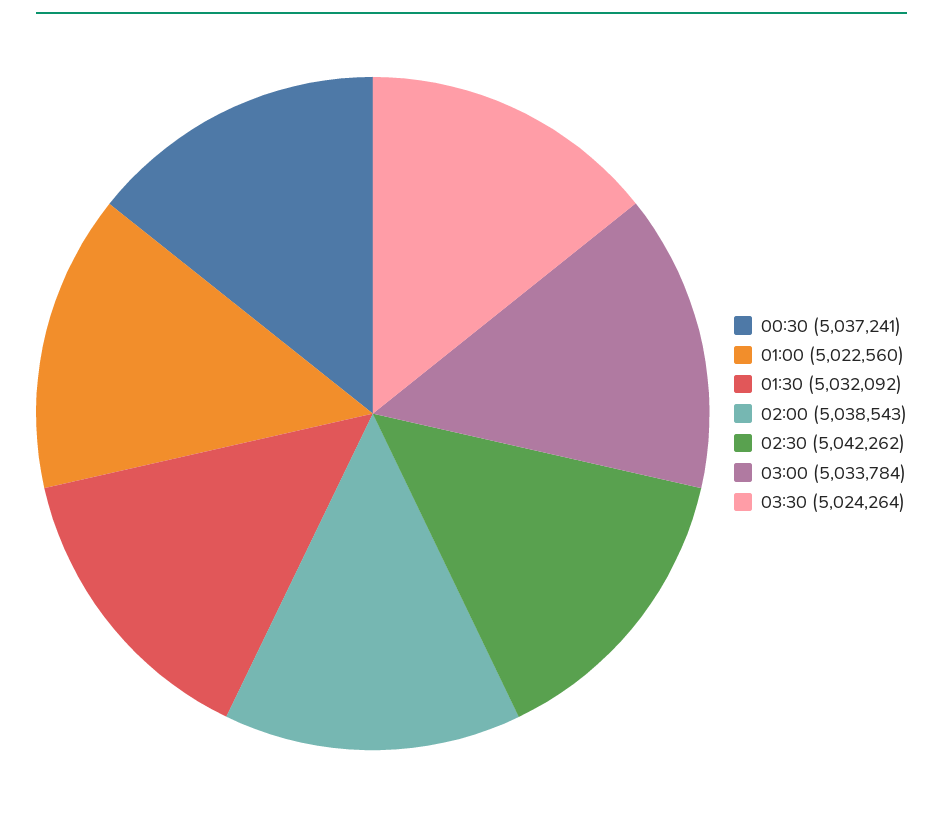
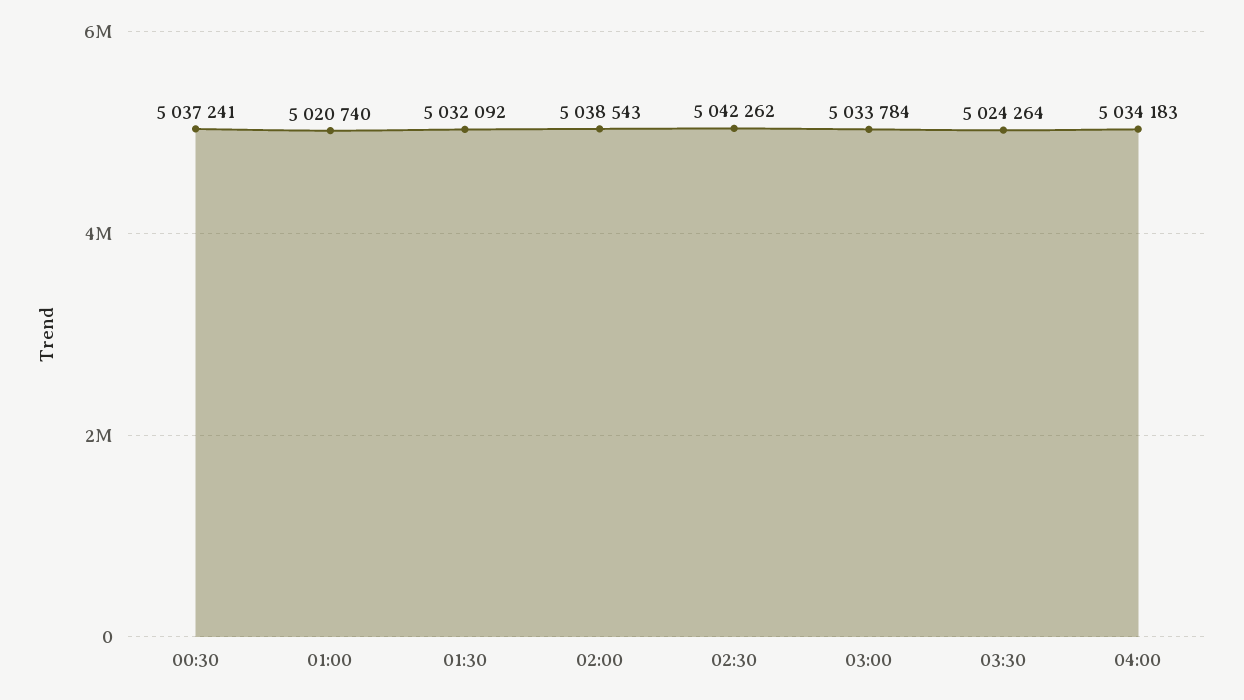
01:00: 5022560 -> 5020740
04:00: none -> 5034183

